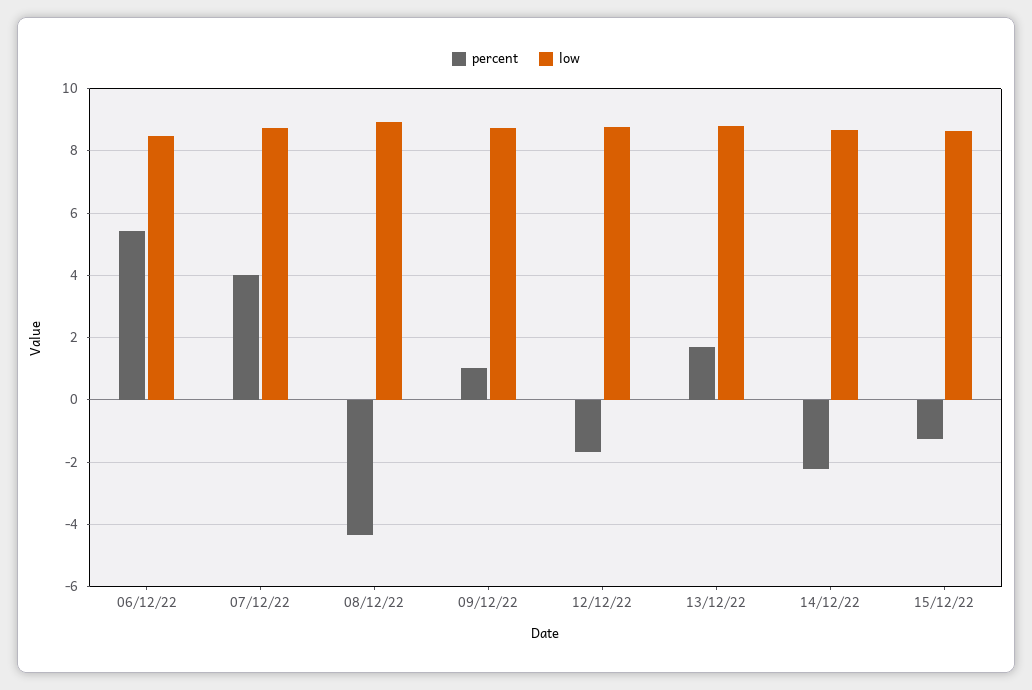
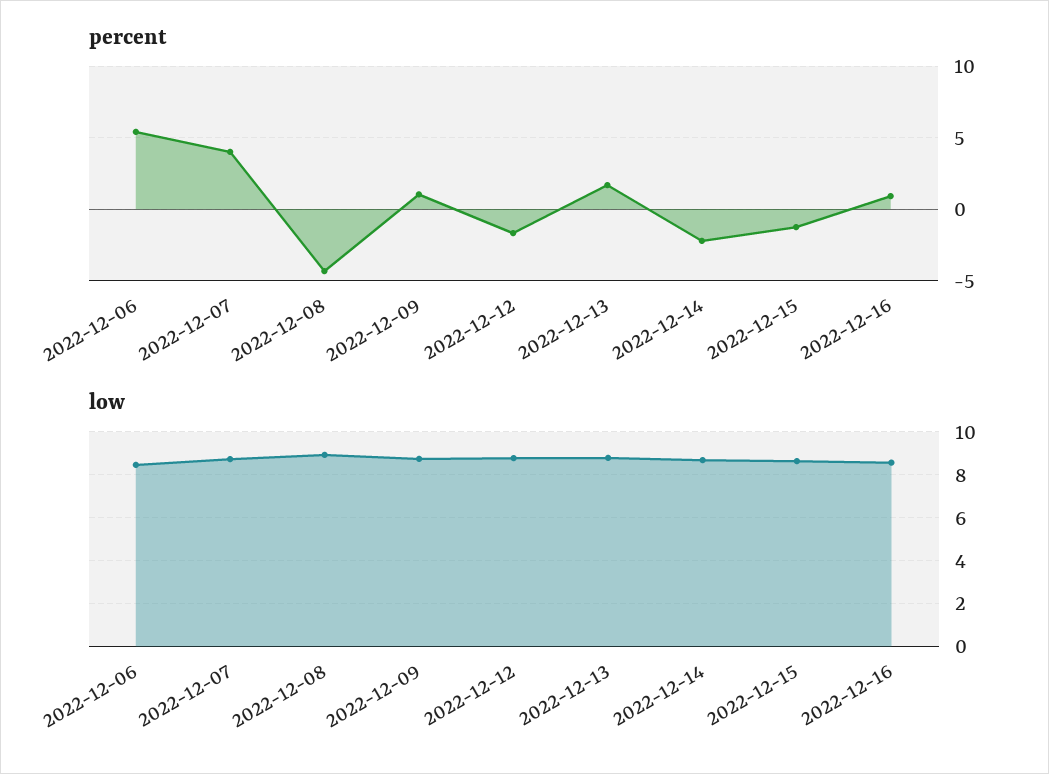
percent, 2022-12-16: none -> 1
low, 2022-12-16: none -> 8.5

